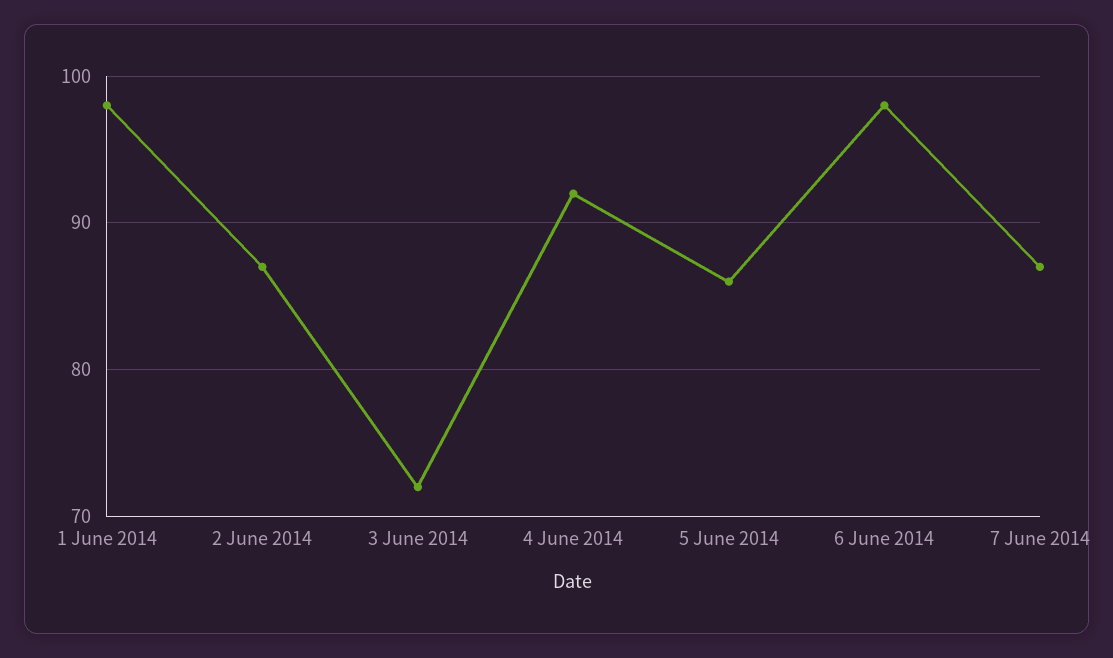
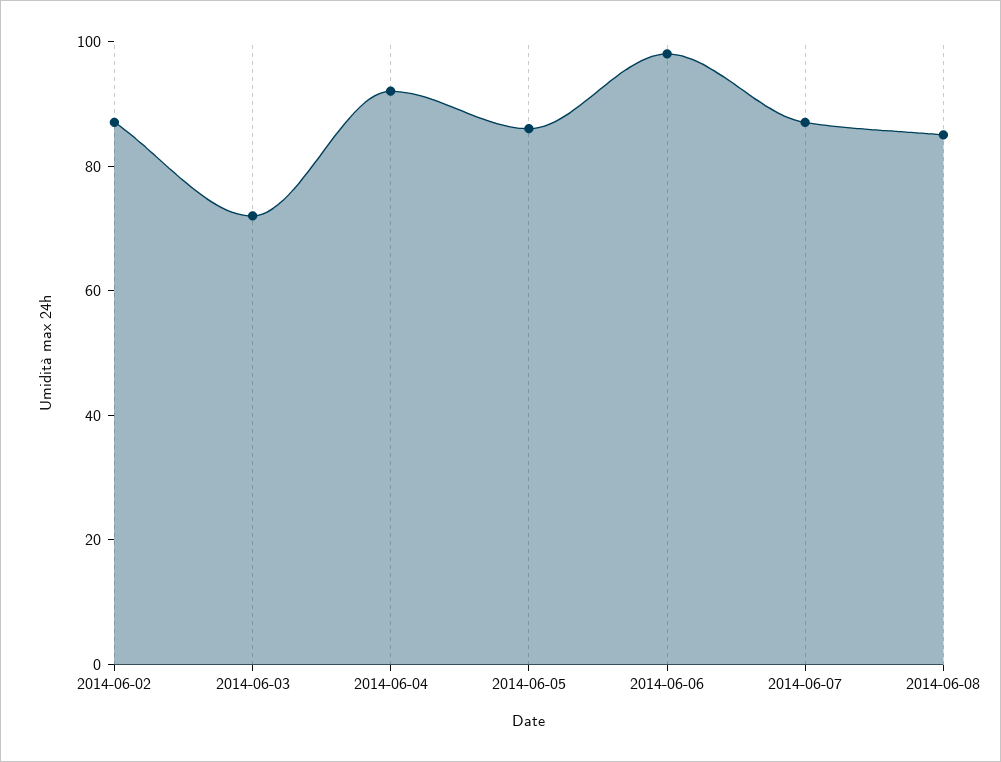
1 June 2014: 98 -> none
2014-06-08: none -> 85

